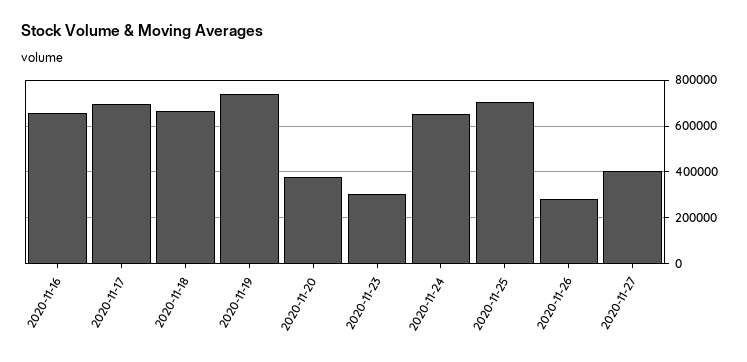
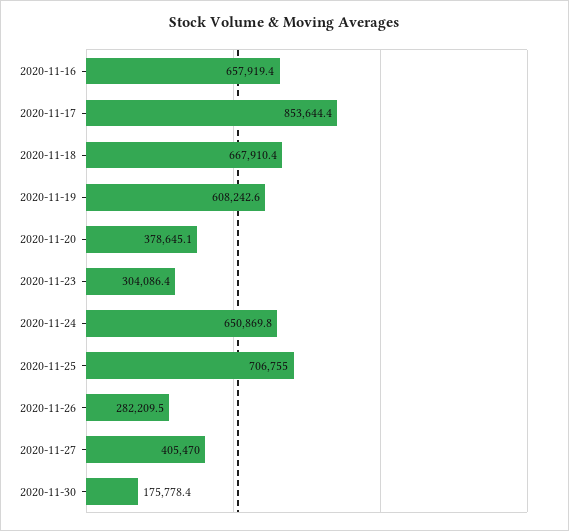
2020-11-17: 700000 -> 853644.4
2020-11-19: 750000 -> 608242.6
2020-11-30: none -> 175778.4

